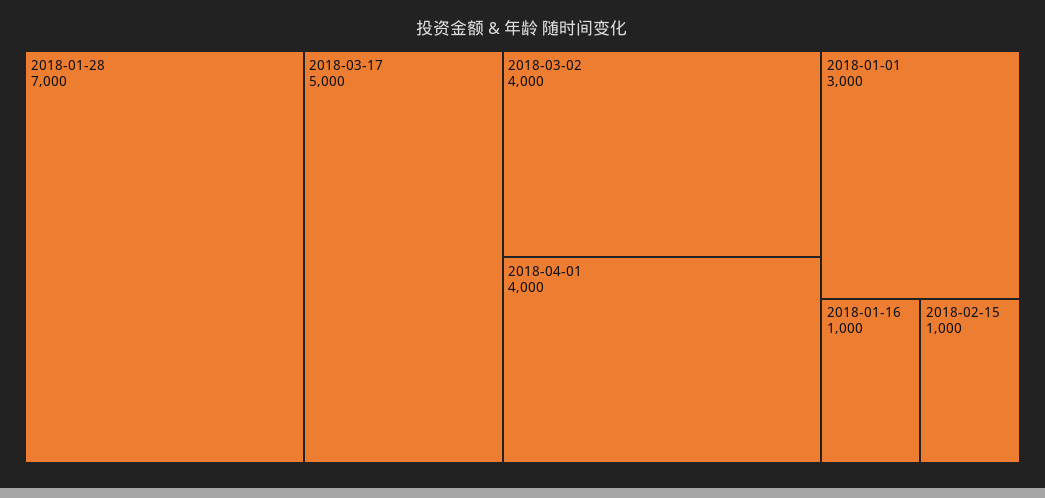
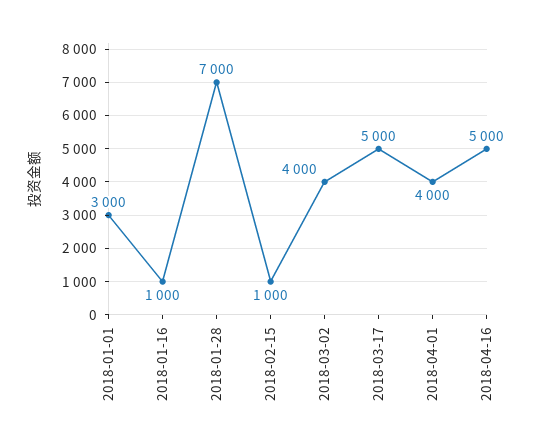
2018-04-16: none -> 5000

